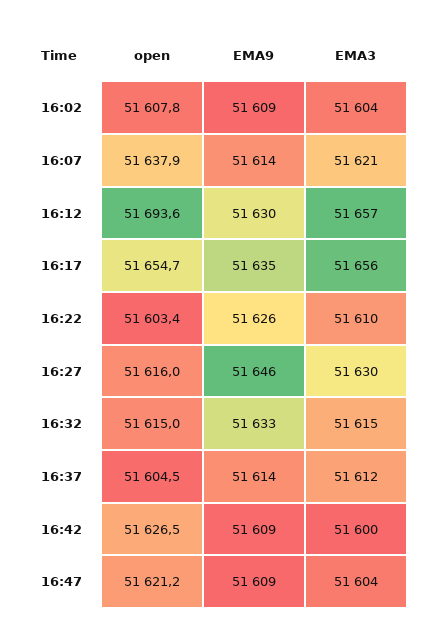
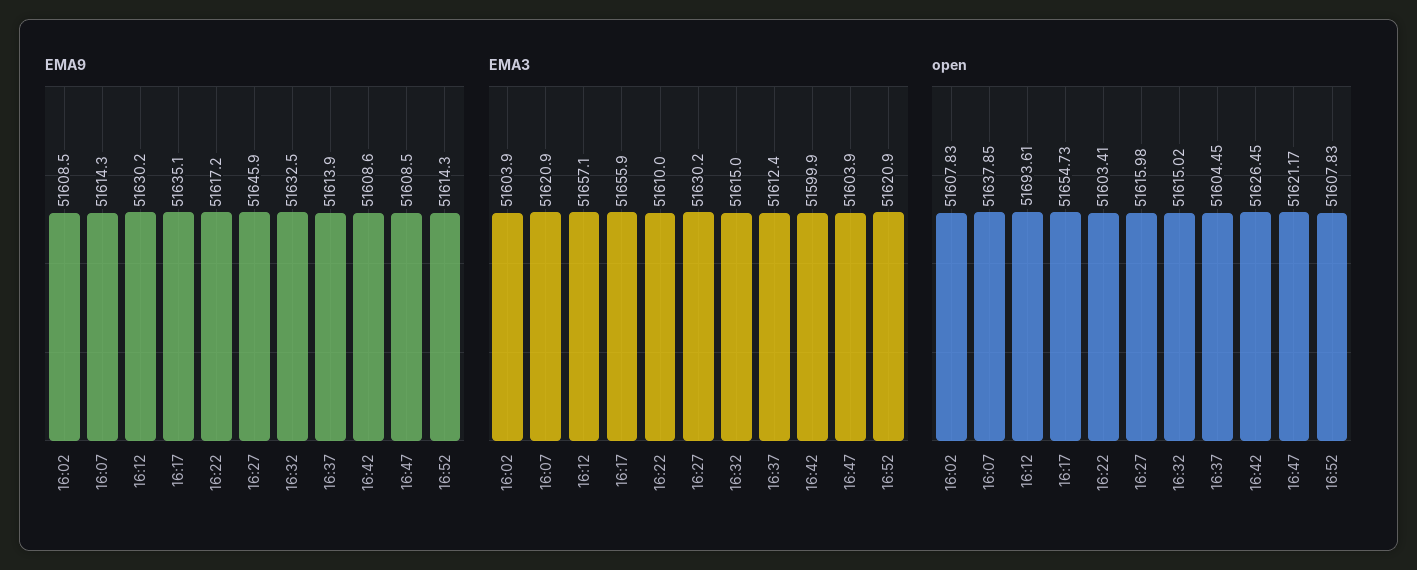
EMA9, 16:22: 51626 -> 51617.2
EMA9, 16:52: none -> 51614.3
EMA3, 16:52: none -> 51620.9
open, 16:52: none -> 51607.83

